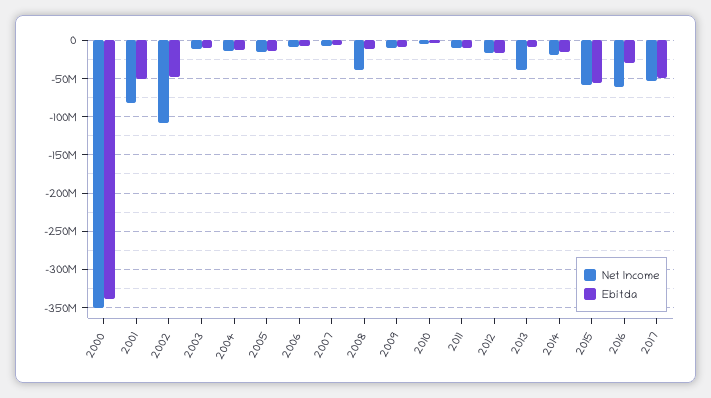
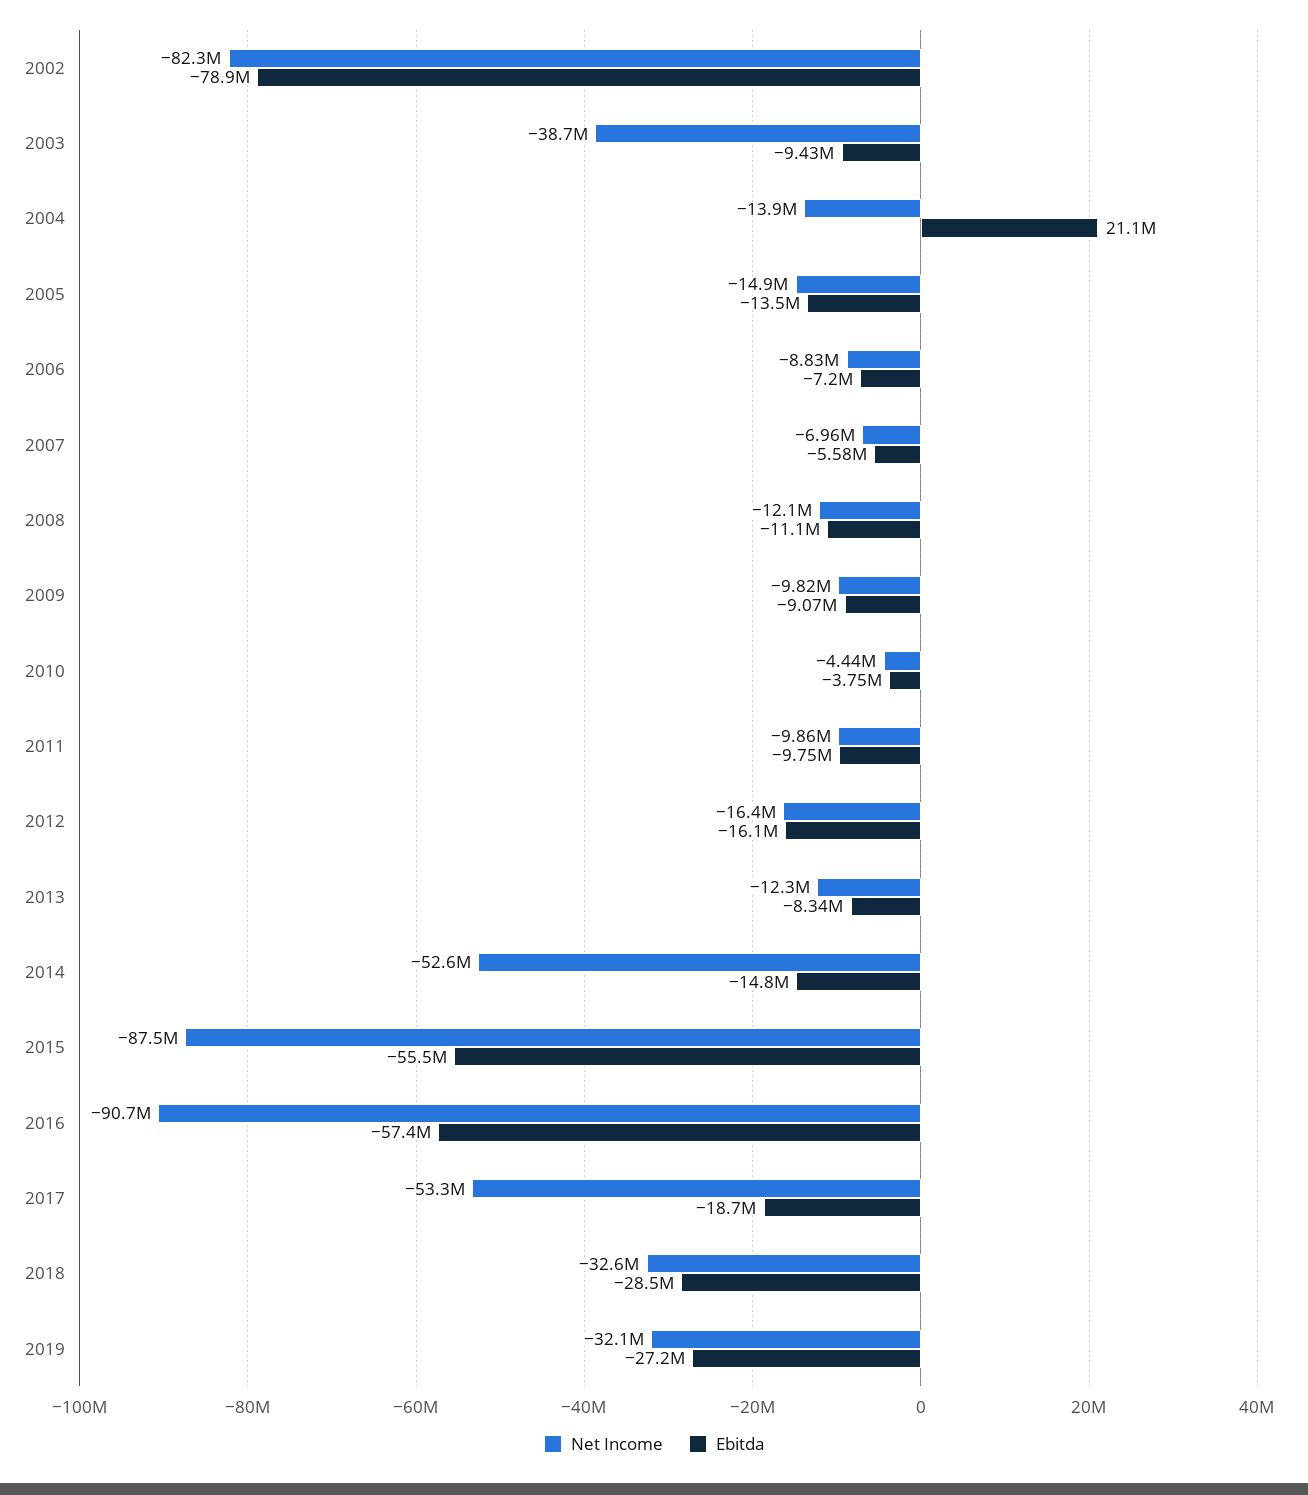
Net Income, 2000: -350000000 -> none
Ebitda, 2000: -340000000 -> none
Net Income, 2001: -80000000 -> none
Ebitda, 2001: -50000000 -> none
Net Income, 2002: -110000000 -> -82300000
Ebitda, 2002: -50000000 -> -78900000
Net Income, 2003: -10000000 -> -38700000
Ebitda, 2004: -10000000 -> 21100000
Net Income, 2008: -40000000 -> -12100000
Net Income, 2013: -40000000 -> -12300000
Net Income, 2014: -20000000 -> -52600000
Net Income, 2015: -60000000 -> -87500000
Net Income, 2016: -60000000 -> -90700000
Ebitda, 2016: -30000000 -> -57400000
Ebitda, 2017: -50000000 -> -18700000
Net Income, 2018: none -> -32600000
Ebitda, 2018: none -> -28500000
Net Income, 2019: none -> -32100000
Ebitda, 2019: none -> -27200000

